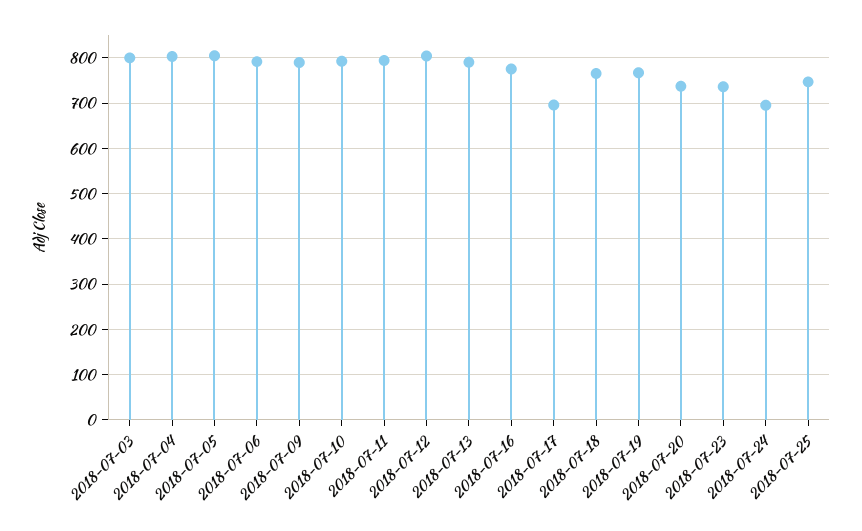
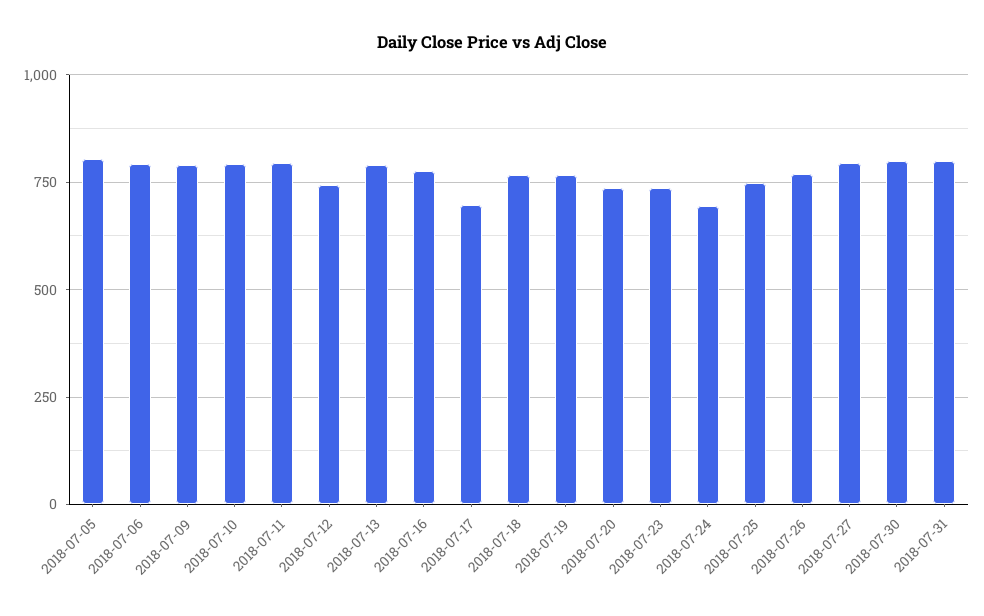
2018-07-03: 800 -> none
2018-07-04: 800 -> none
2018-07-12: 800 -> 750
2018-07-26: none -> 775
2018-07-27: none -> 800
2018-07-30: none -> 800
2018-07-31: none -> 800

